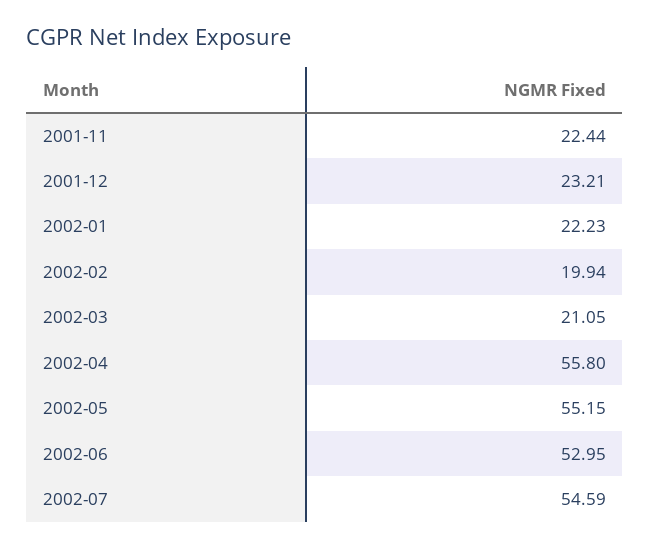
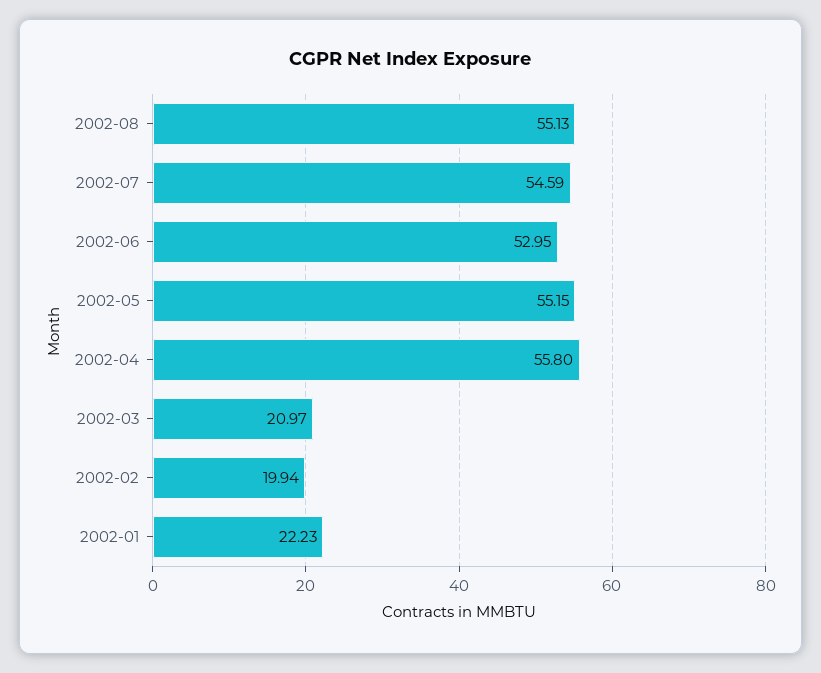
2001-11: 22.44 -> none
2001-12: 23.21 -> none
2002-03: 21.05 -> 20.97
2002-08: none -> 55.13

